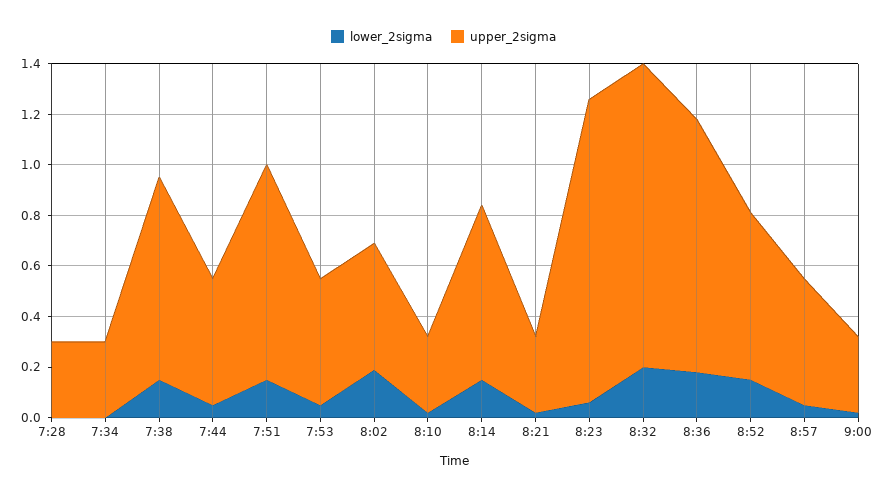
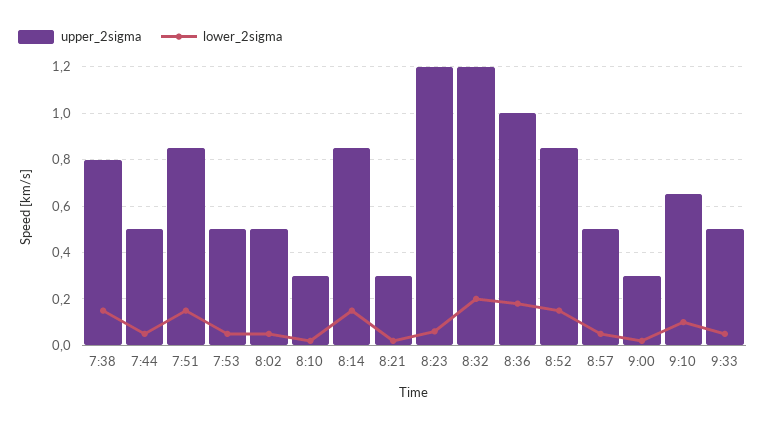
lower_2sigma, 7:28: 0 -> none
upper_2sigma, 7:28: 0.3 -> none
lower_2sigma, 7:34: 0 -> none
upper_2sigma, 7:34: 0.3 -> none
lower_2sigma, 8:02: 0.2 -> 0.05
upper_2sigma, 8:14: 0.7 -> 0.85
upper_2sigma, 8:52: 0.65 -> 0.85
upper_2sigma, 9:10: none -> 0.65
lower_2sigma, 9:10: none -> 0.1
upper_2sigma, 9:33: none -> 0.5
lower_2sigma, 9:33: none -> 0.05

